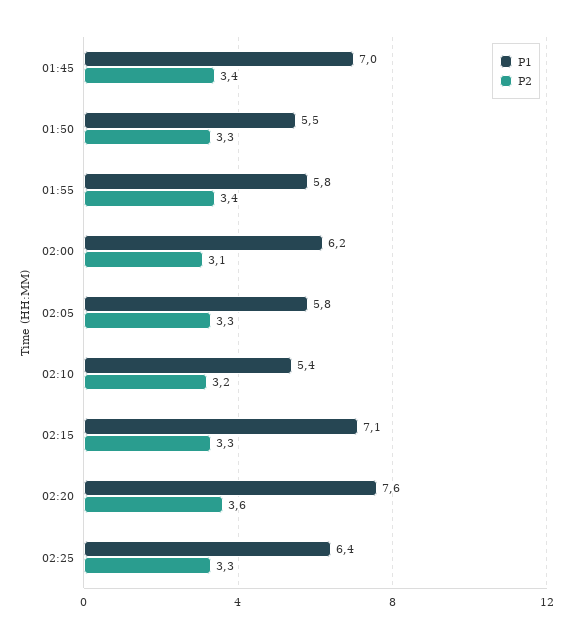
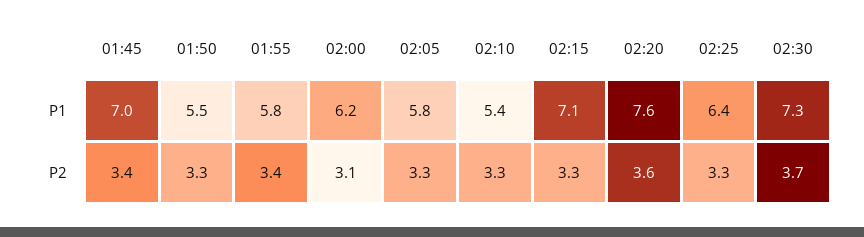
P2, 02:10: 3.2 -> 3.3
P1, 02:30: none -> 7.3
P2, 02:30: none -> 3.7

